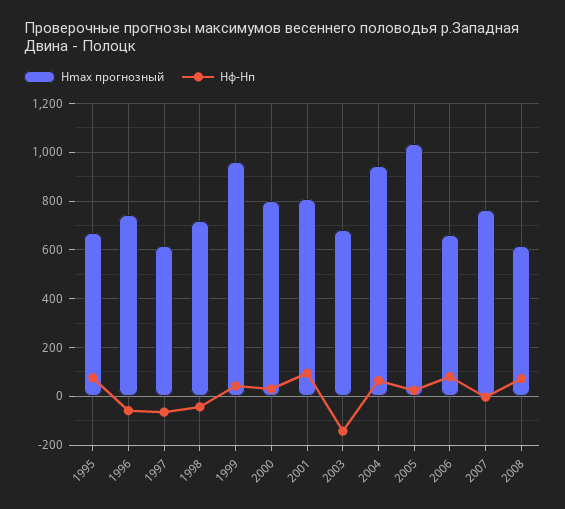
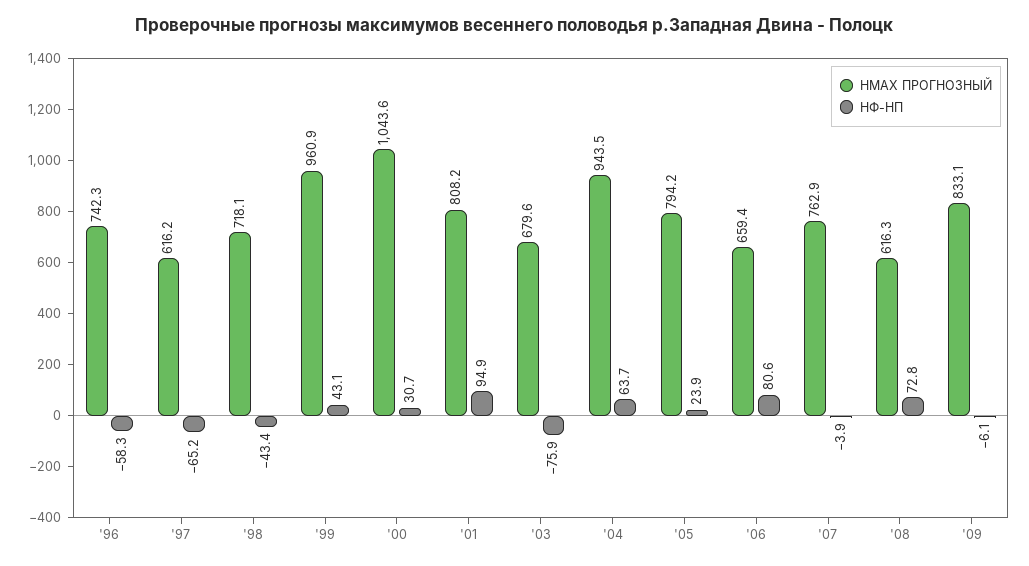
Hmax прогнозный, 1995: 675 -> none
Hф-Hп, 1995: 75 -> none
Hmax прогнозный, 2000: 800 -> 1043.6
Hф-Hп, 2003: -150 -> -75.9
Hmax прогнозный, 2005: 1025 -> 794.2
Hmax прогнозный, '09: none -> 833.1
Hф-Hп, '09: none -> -6.1

